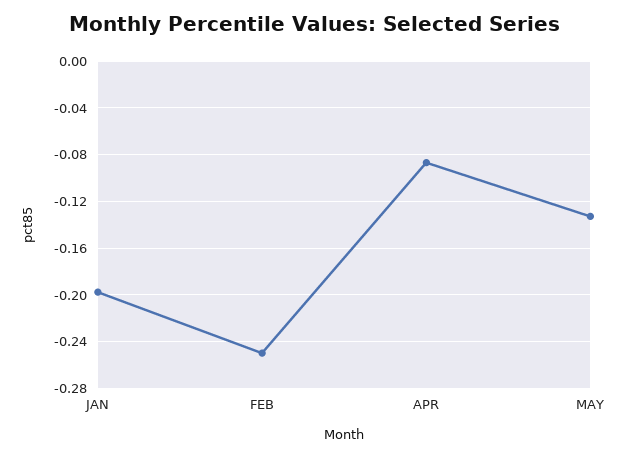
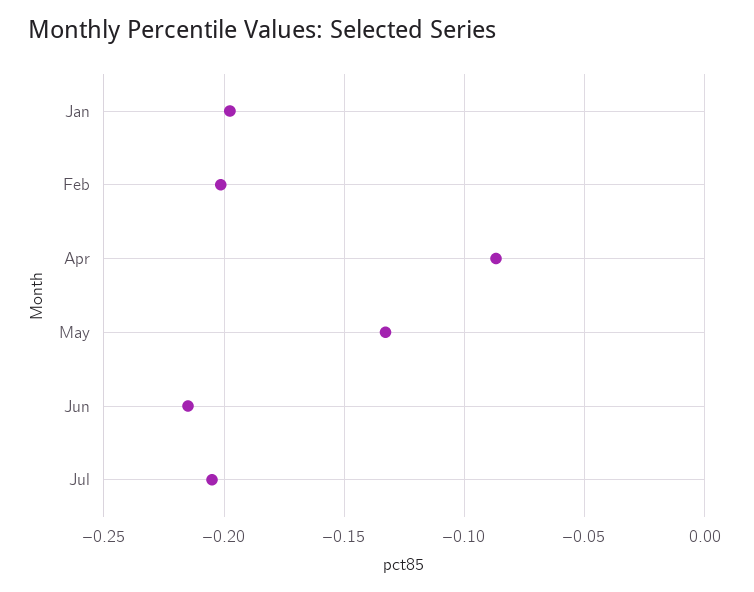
FEB: -0.25 -> -0.2
Jun: none -> -0.215
Jul: none -> -0.205

